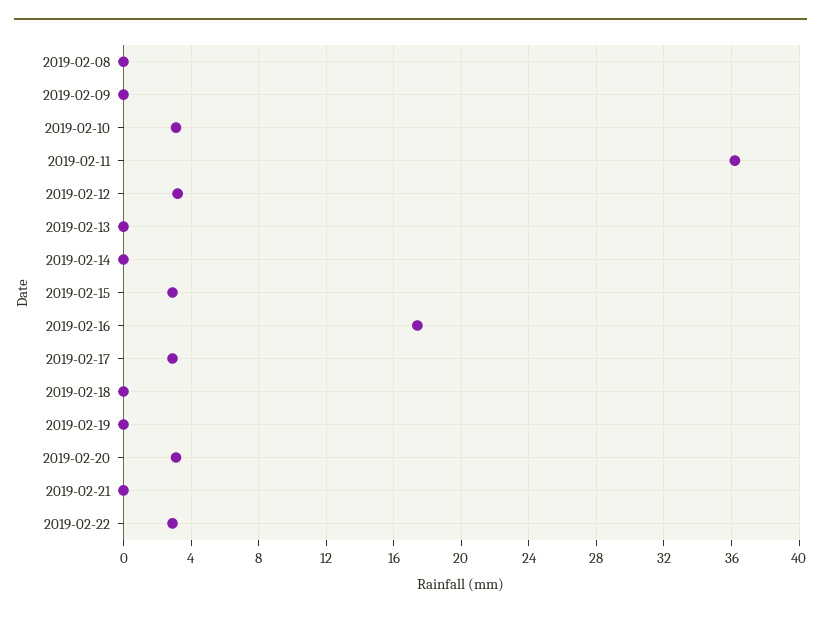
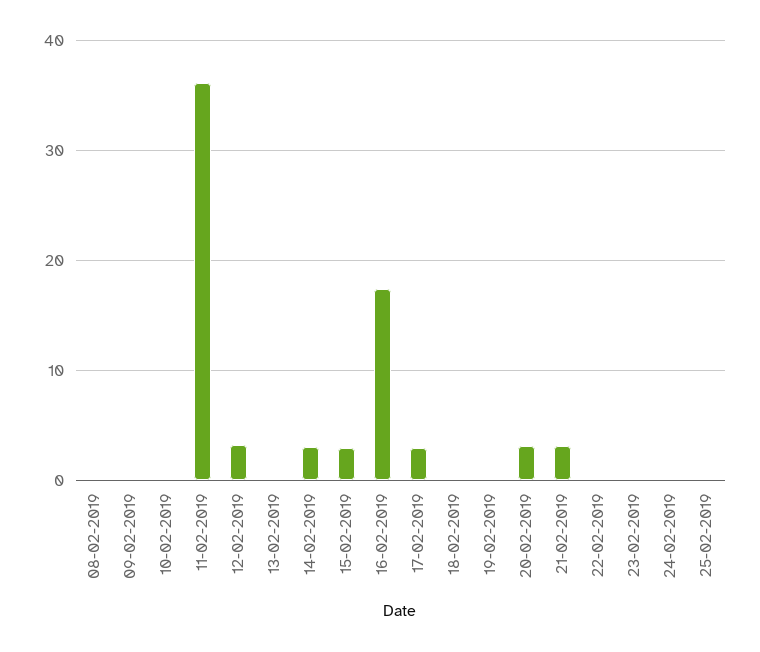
2019-02-10: 3 -> 0
2019-02-14: 0 -> 3
2019-02-21: 0 -> 3
2019-02-22: 3 -> 0
23-02-2019: none -> 0
24-02-2019: none -> 0
25-02-2019: none -> 0

